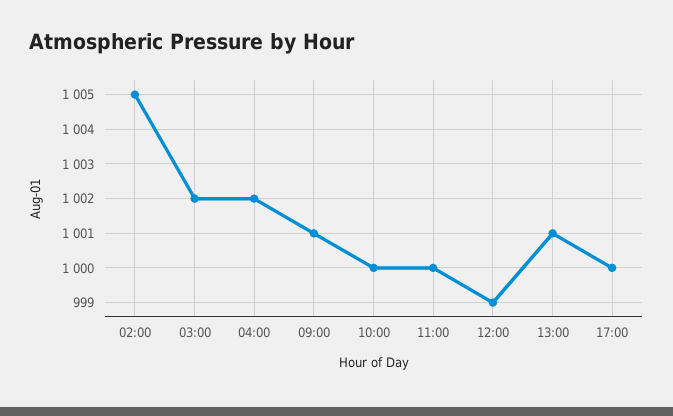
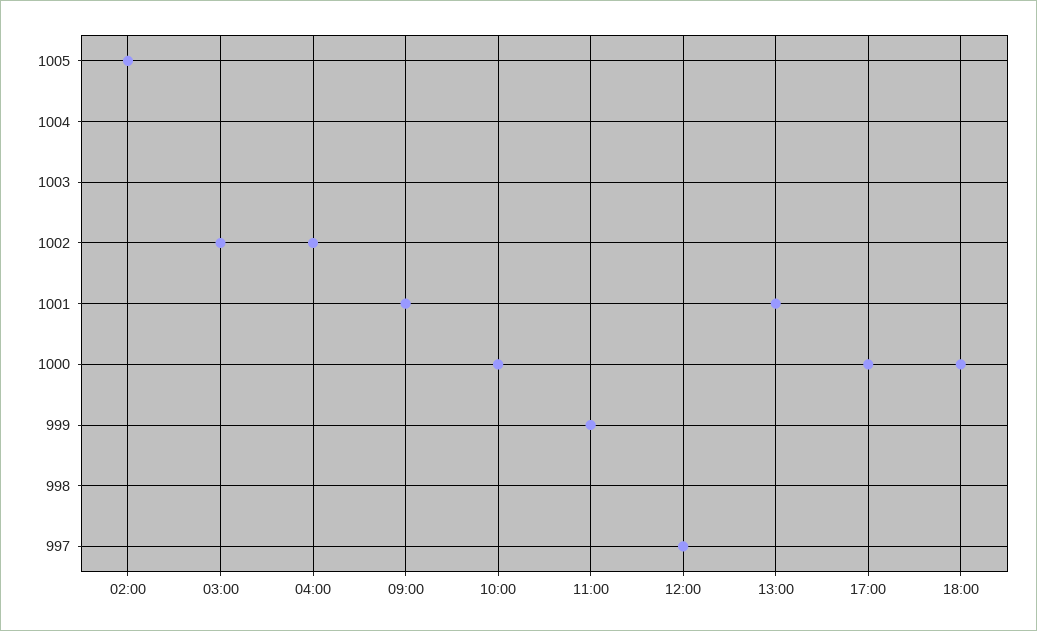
11:00: 1000 -> 999
12:00: 999 -> 997
18:00: none -> 1000

